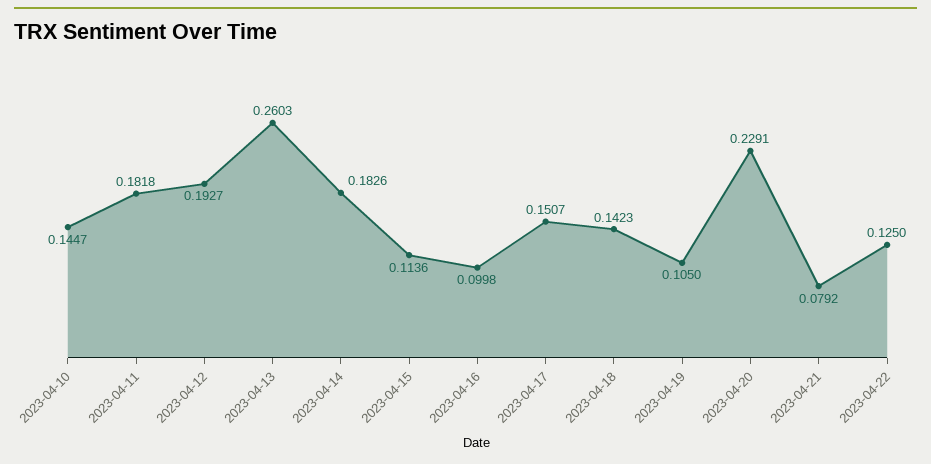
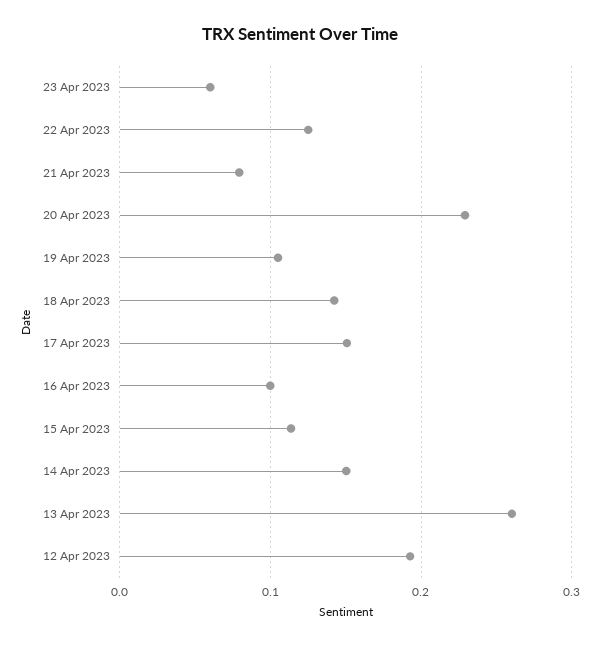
2023-04-10: 0.1447 -> none
2023-04-11: 0.1818 -> none
2023-04-14: 0.1826 -> 0.15
23 Apr 2023: none -> 0.06

